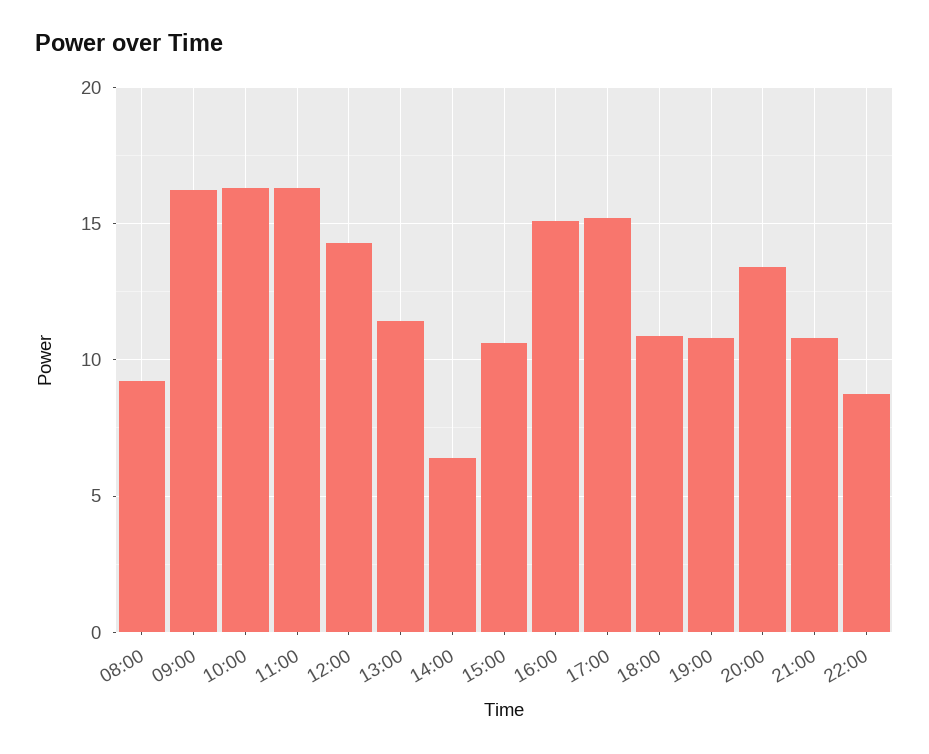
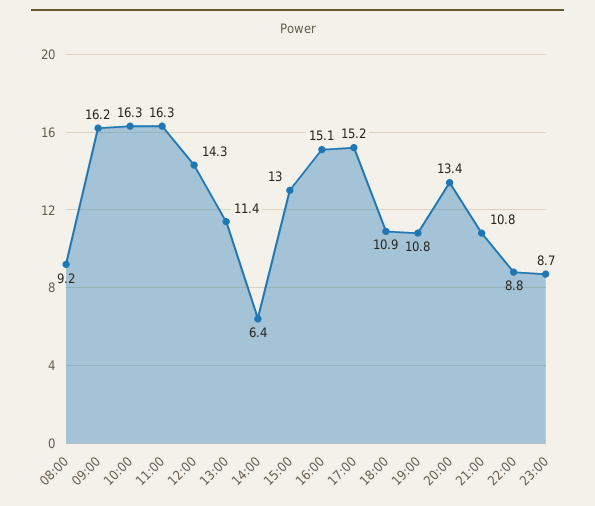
15:00: 10.5 -> 13
23:00: none -> 8.7

